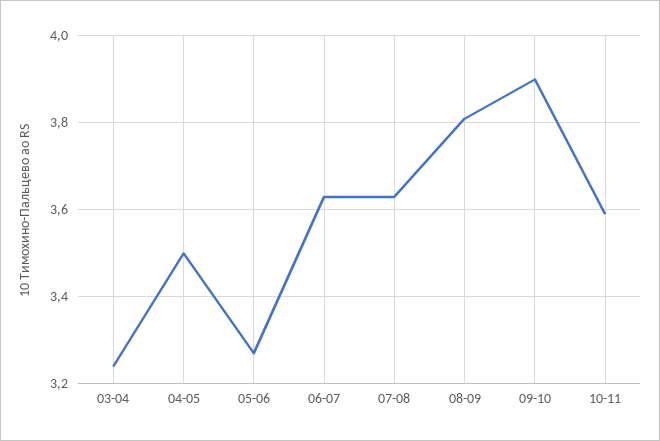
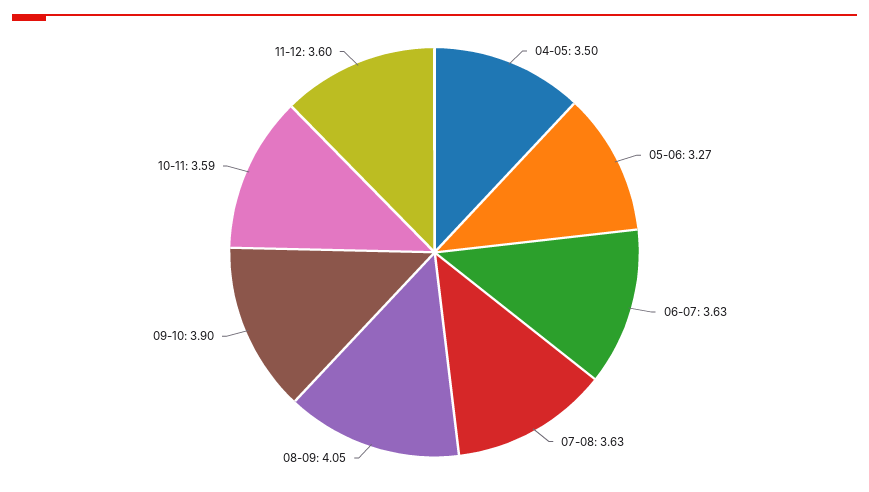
03-04: 3.25 -> none
08-09: 3.8 -> 4.05
11-12: none -> 3.6

